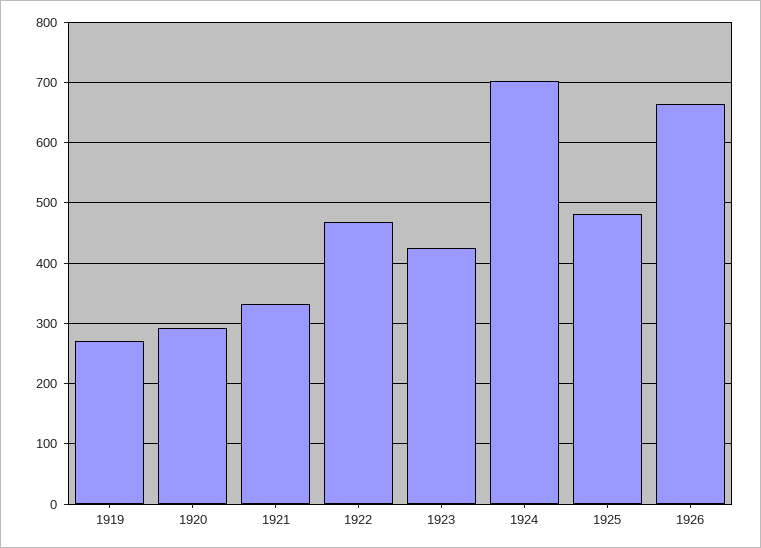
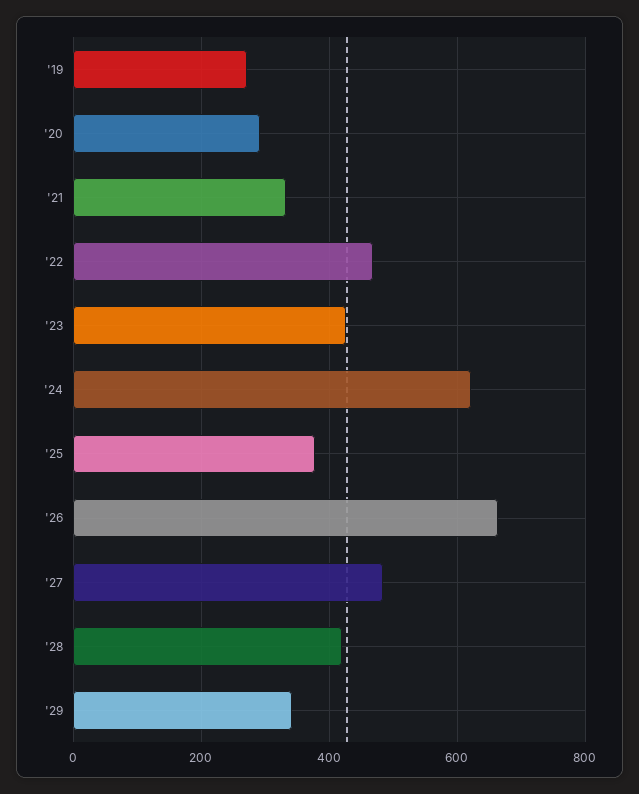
1924: 700 -> 620
1925: 480 -> 380
'27: none -> 480
'28: none -> 420
'29: none -> 340

